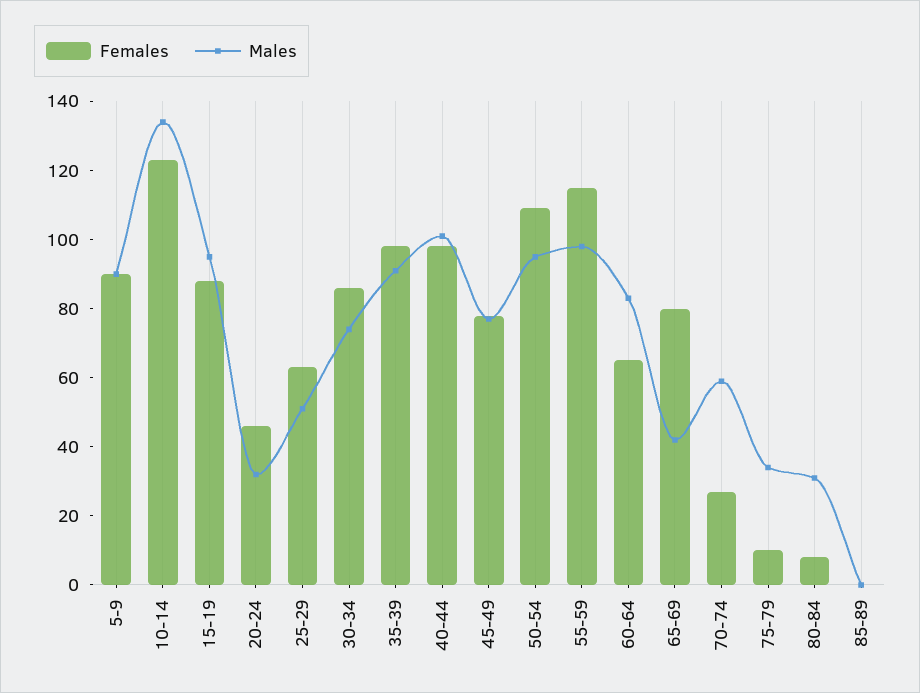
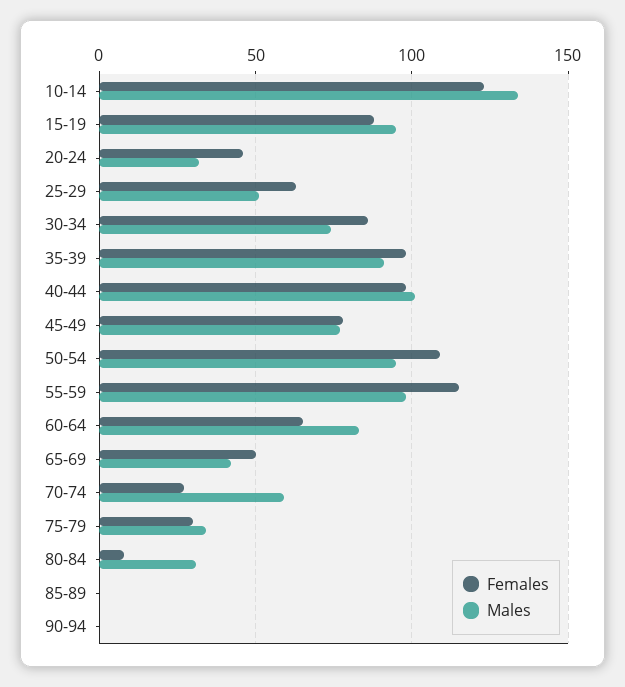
Females, 5-9: 90 -> none
Males, 5-9: 90 -> none
Females, 65-69: 80 -> 50
Females, 75-79: 10 -> 30
Females, 90-94: none -> 0
Males, 90-94: none -> 0

